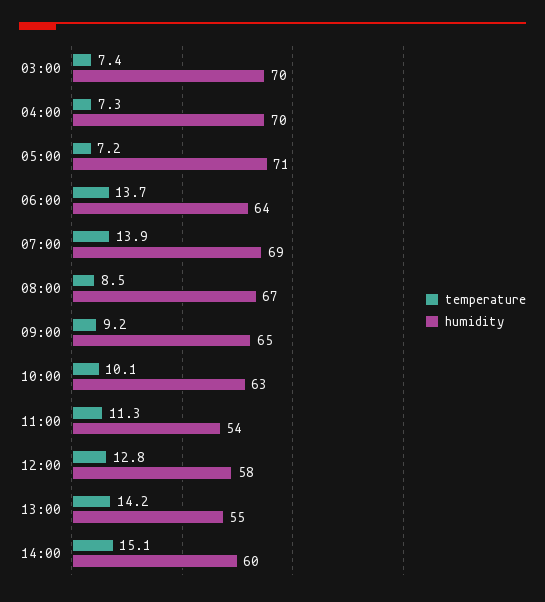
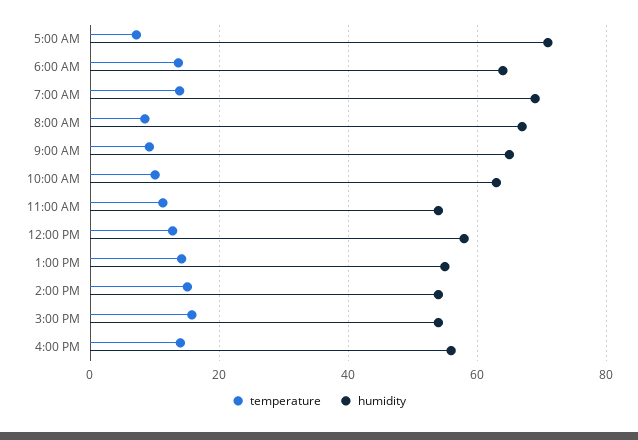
temperature, 03:00: 7.4 -> none
humidity, 03:00: 70 -> none
temperature, 04:00: 7.3 -> none
humidity, 04:00: 70 -> none
humidity, 14:00: 60 -> 54
temperature, 3:00 PM: none -> 16
humidity, 3:00 PM: none -> 54
temperature, 4:00 PM: none -> 14
humidity, 4:00 PM: none -> 56

